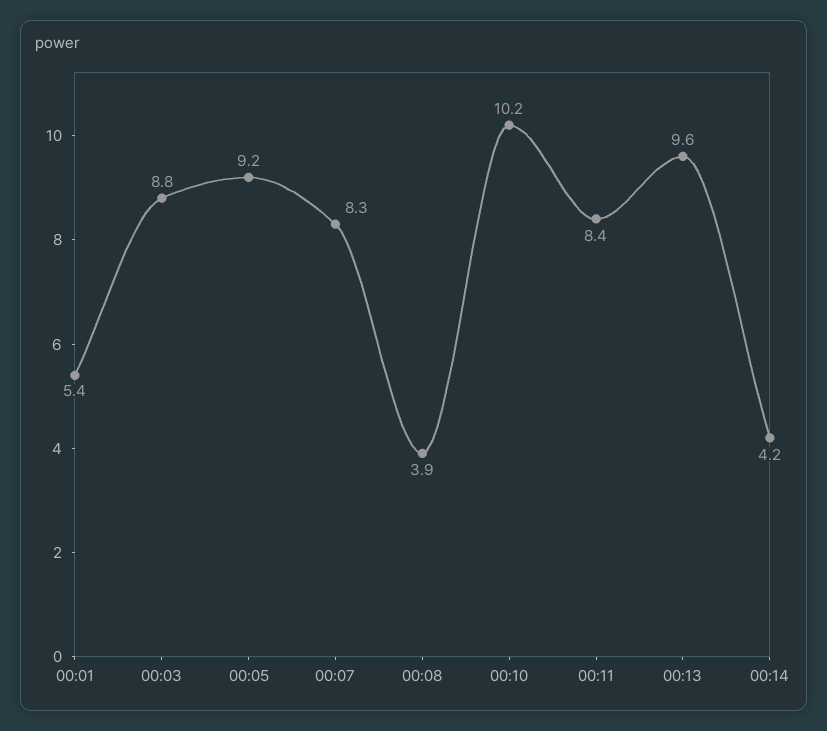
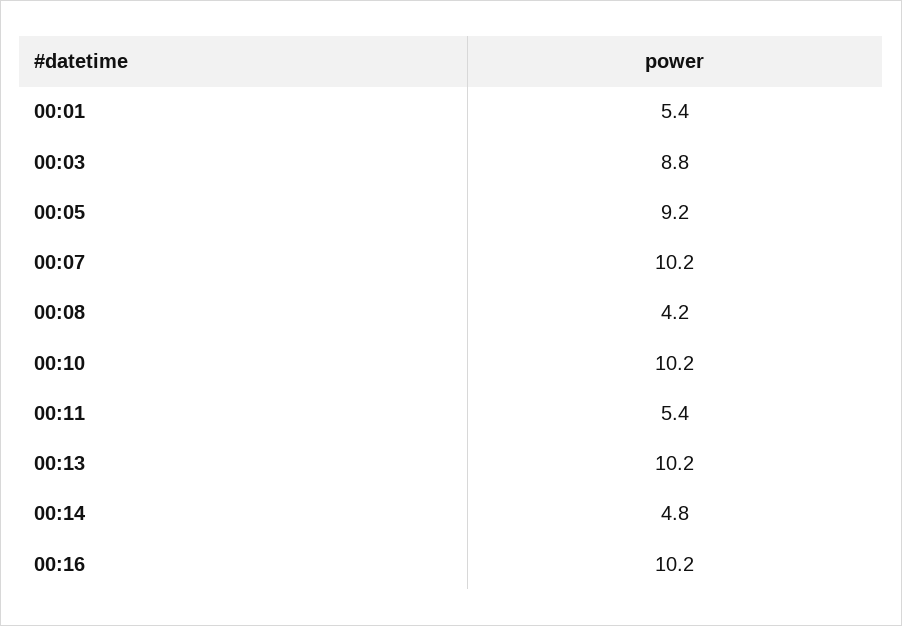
00:07: 8.3 -> 10.2
00:08: 3.9 -> 4.2
00:11: 8.4 -> 5.4
00:13: 9.6 -> 10.2
00:14: 4.2 -> 4.8
00:16: none -> 10.2

